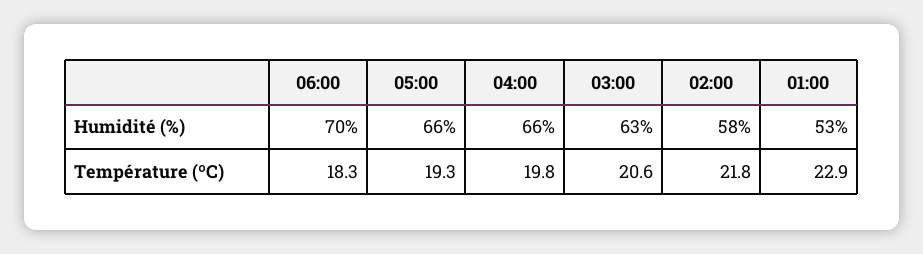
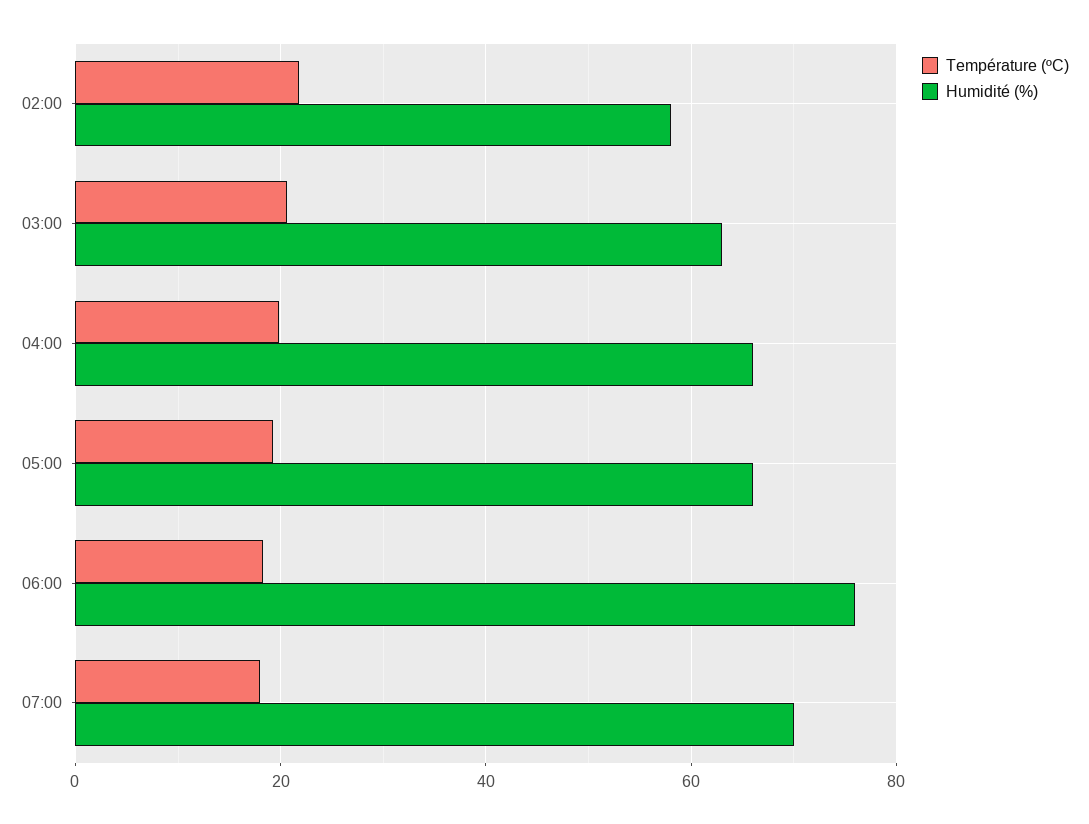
Humidité (%), 06:00: 70 -> 76
Humidité (%), 01:00: 53 -> none
Température (ºC), 01:00: 22.9 -> none
Température (ºC), 07:00: none -> 18
Humidité (%), 07:00: none -> 70

